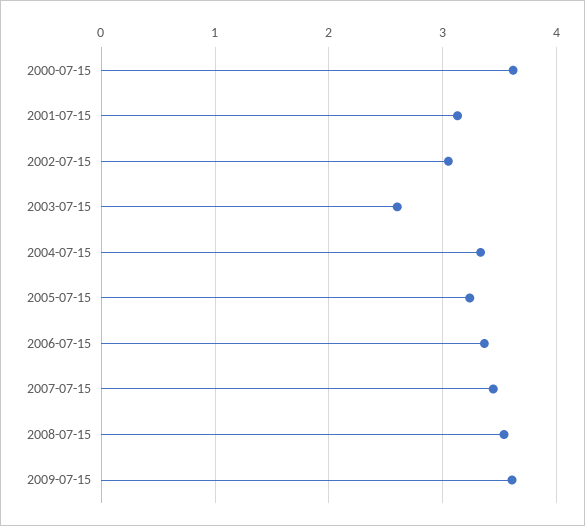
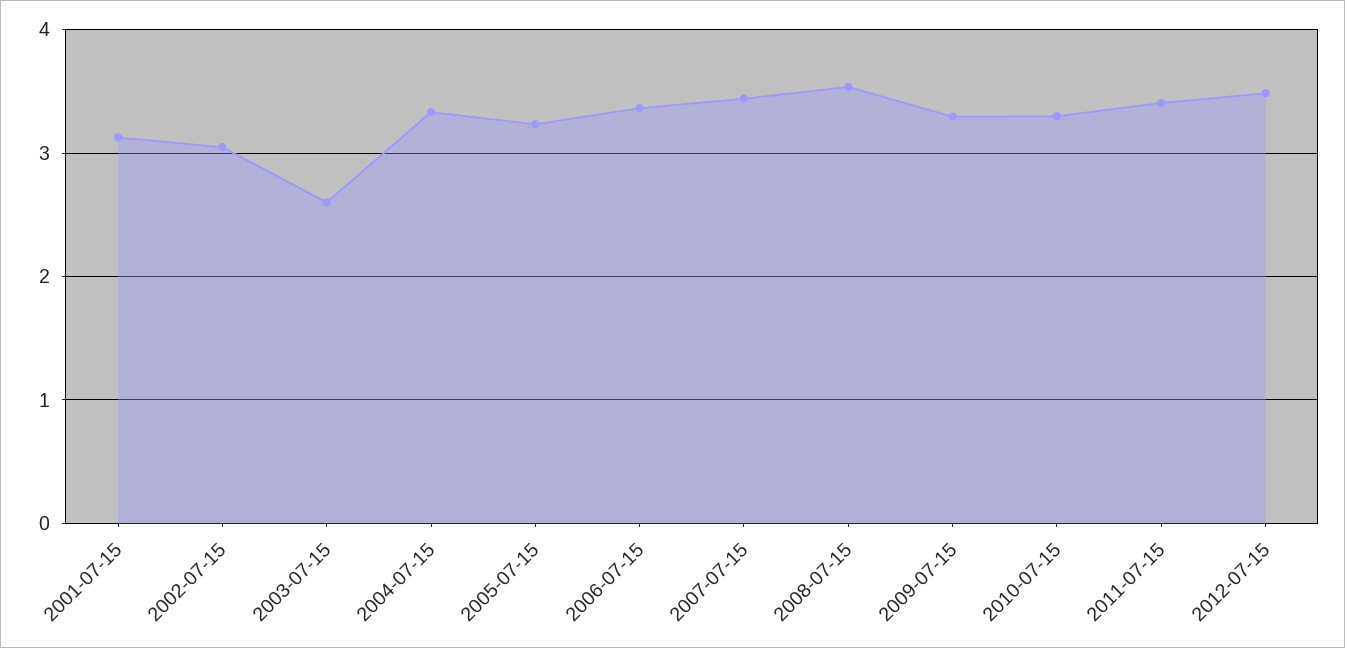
2000-07-15: 3.6 -> none
2009-07-15: 3.6 -> 3.3
2010-07-15: none -> 3.3
2011-07-15: none -> 3.4
2012-07-15: none -> 3.5

